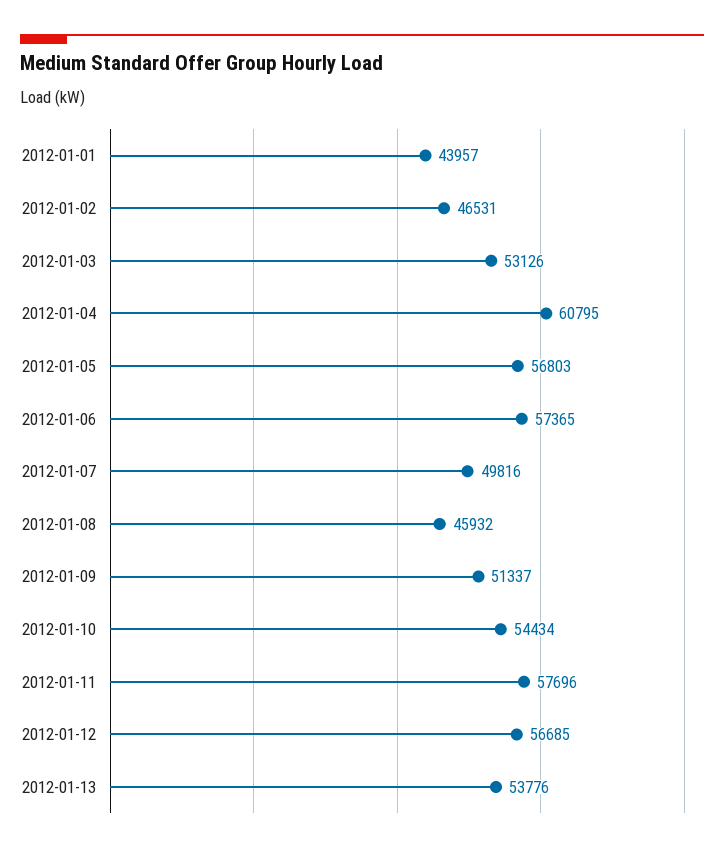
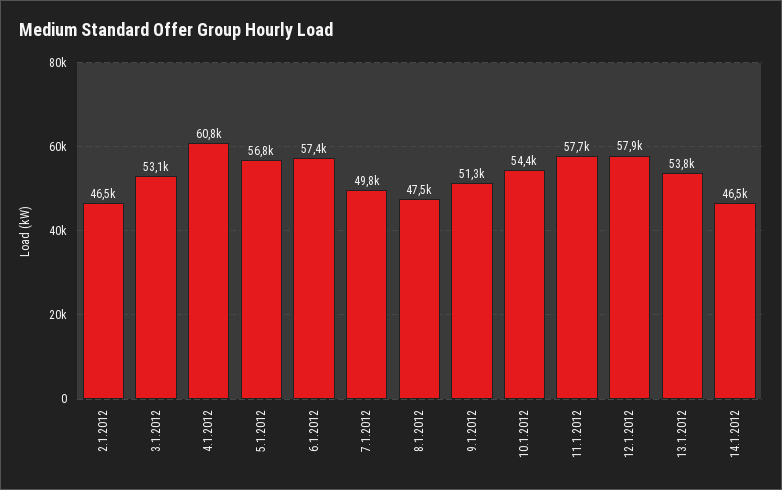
2012-01-01: 43957 -> none
2012-01-08: 45932 -> 47500
2012-01-12: 56685 -> 57900
14.1.2012: none -> 46500

